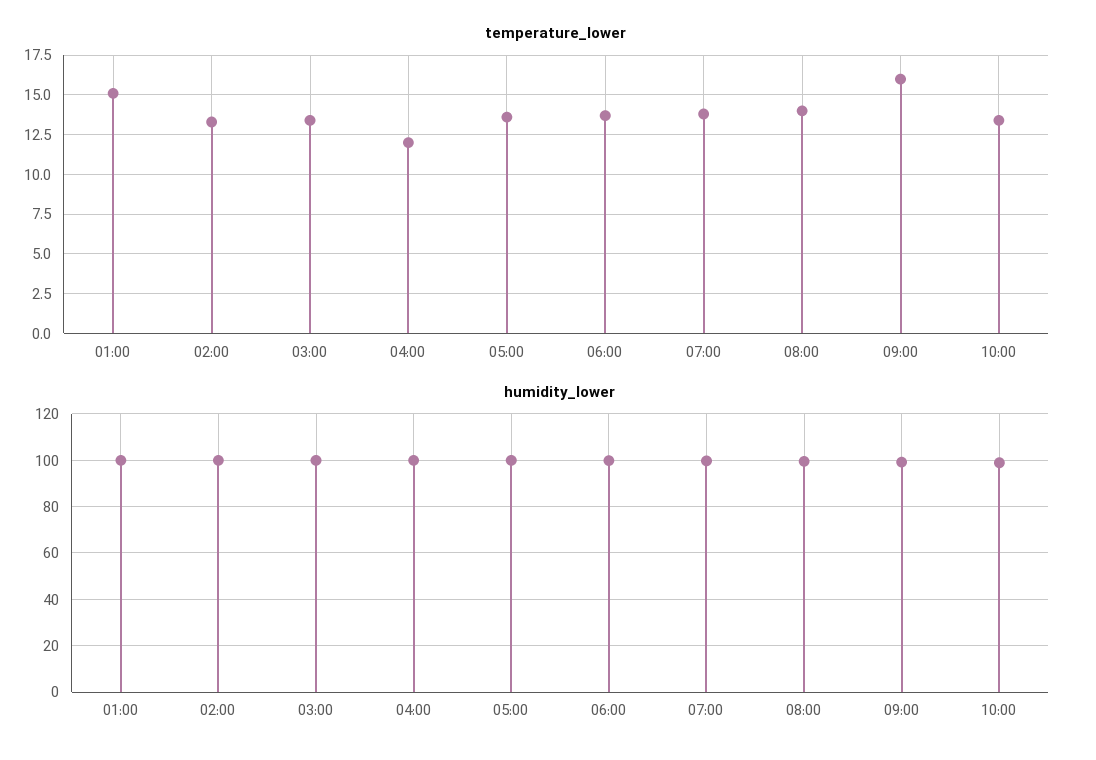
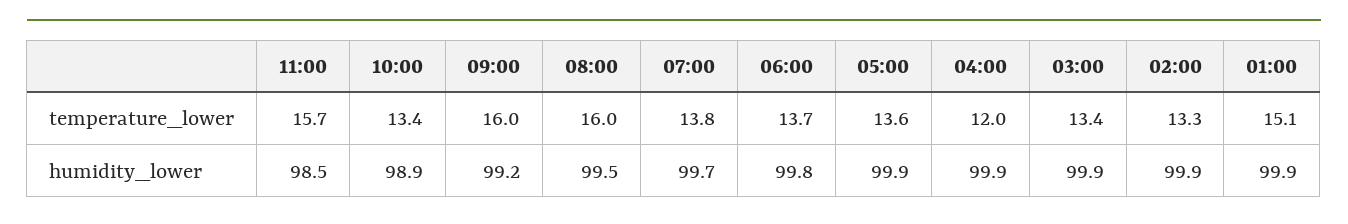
temperature_lower, 08:00: 14 -> 16
temperature_lower, 11:00: none -> 15.7
humidity_lower, 11:00: none -> 98.5

